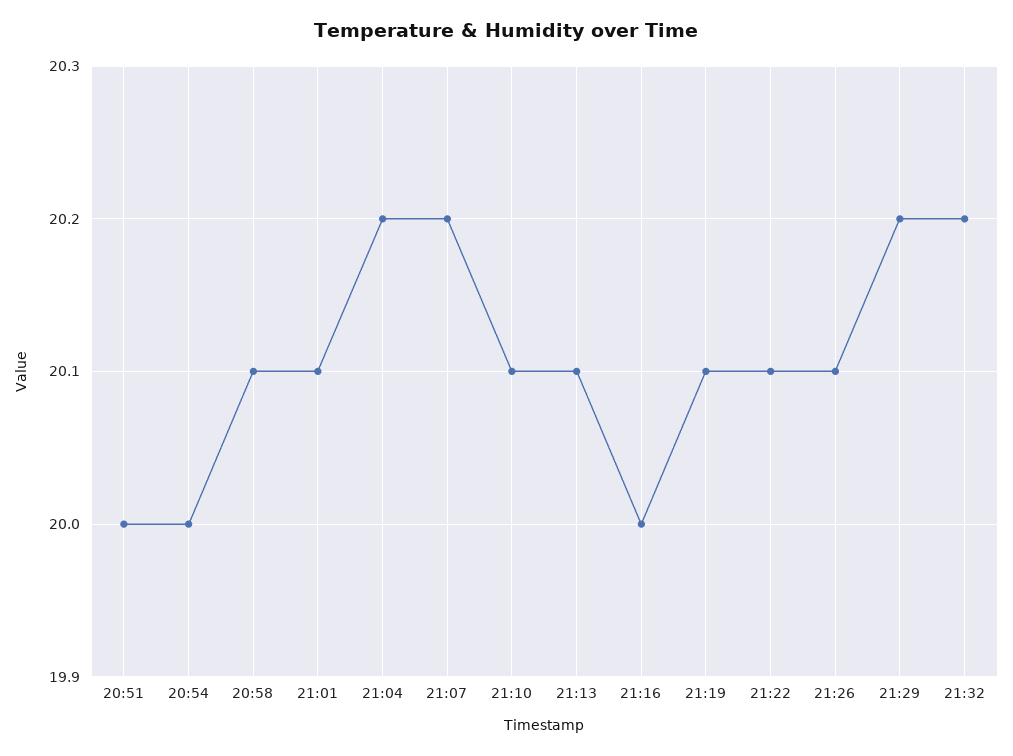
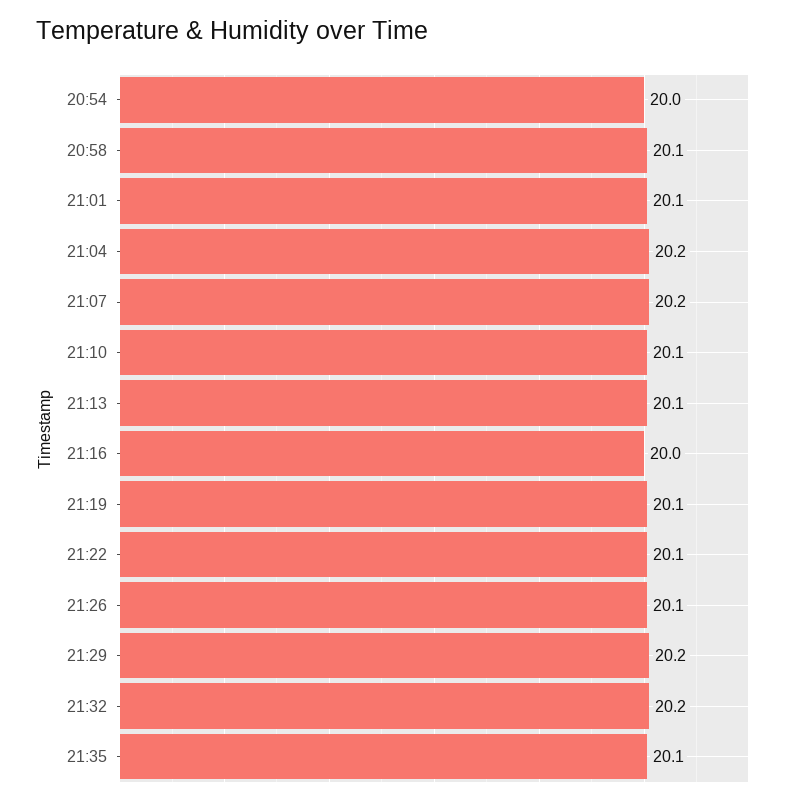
20:51: 20 -> none
21:35: none -> 20.1

